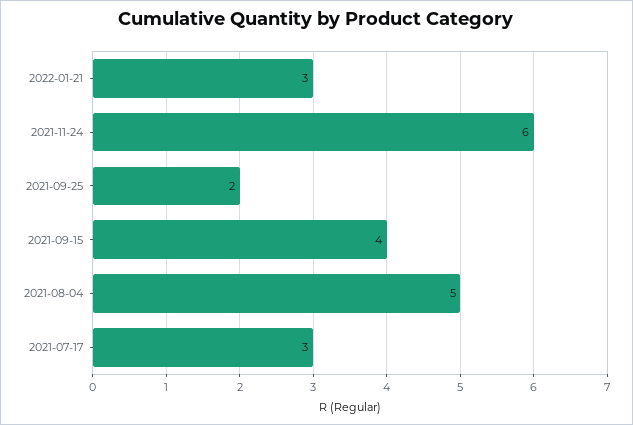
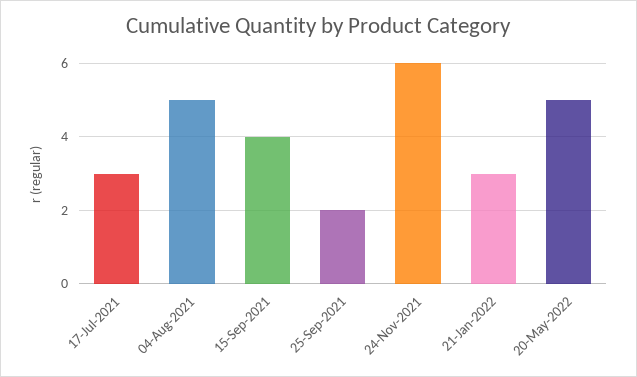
20-May-2022: none -> 5

